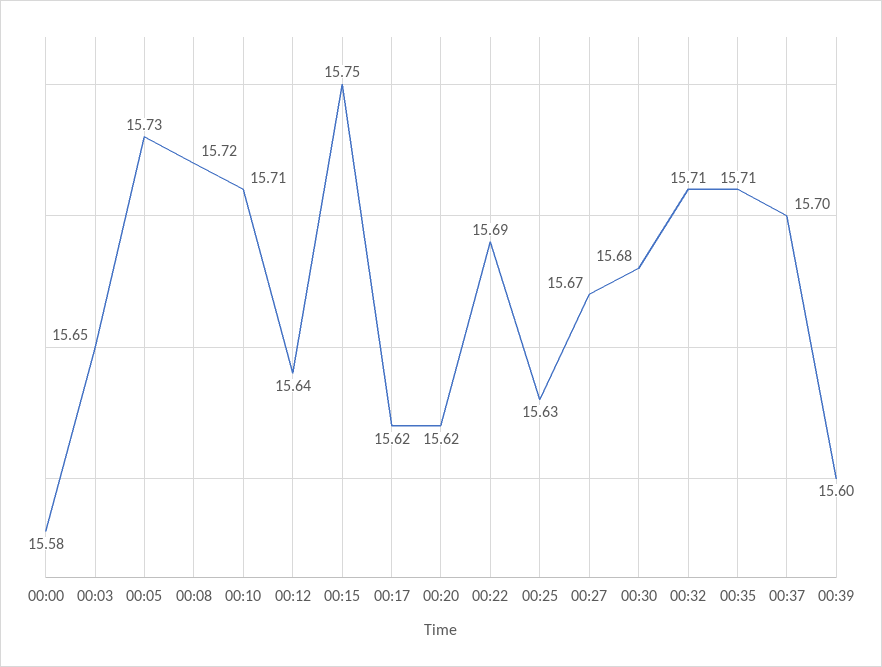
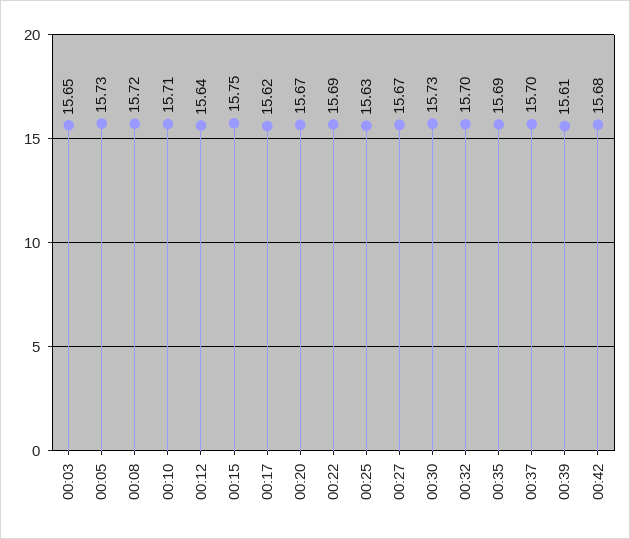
00:00: 15.58 -> none
00:20: 15.62 -> 15.67
00:30: 15.68 -> 15.73
00:32: 15.71 -> 15.7
00:35: 15.71 -> 15.69
00:39: 15.6 -> 15.61
00:42: none -> 15.68

